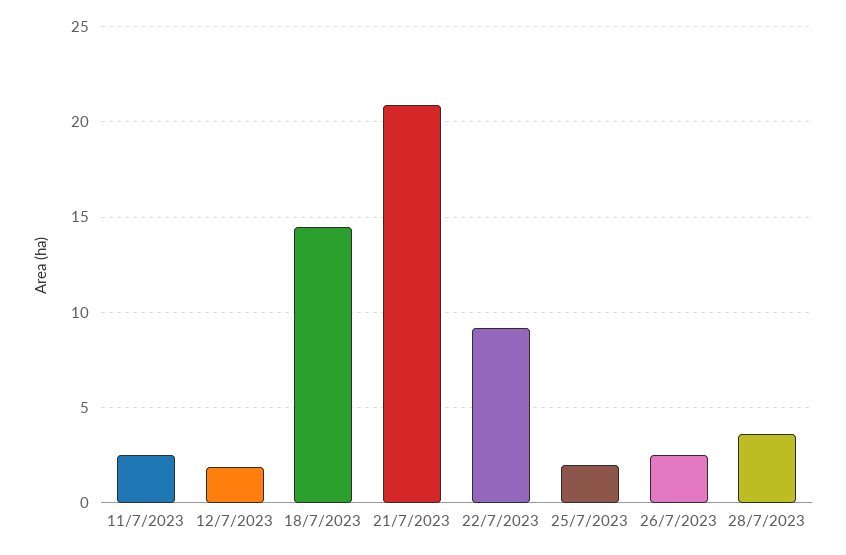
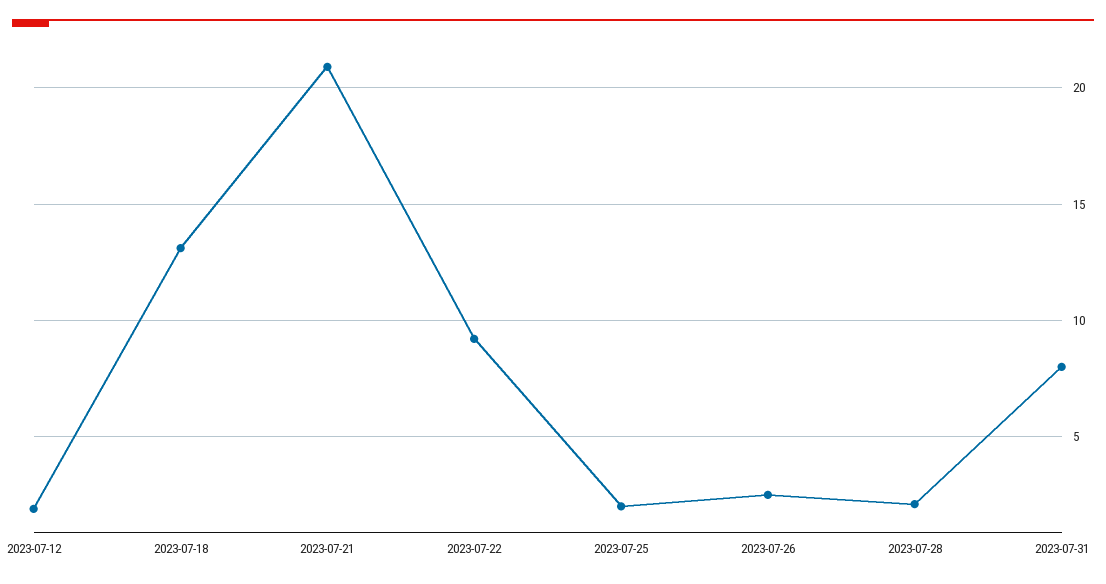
11/7/2023: 2.5 -> none
18/7/2023: 14.5 -> 13
28/7/2023: 3.5 -> 2
2023-07-31: none -> 8

